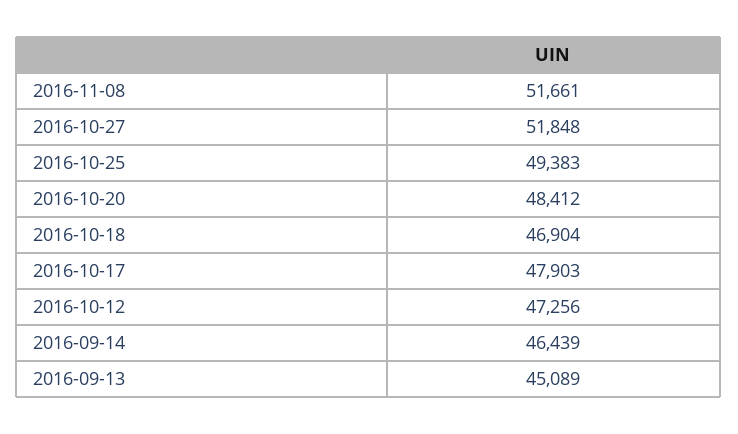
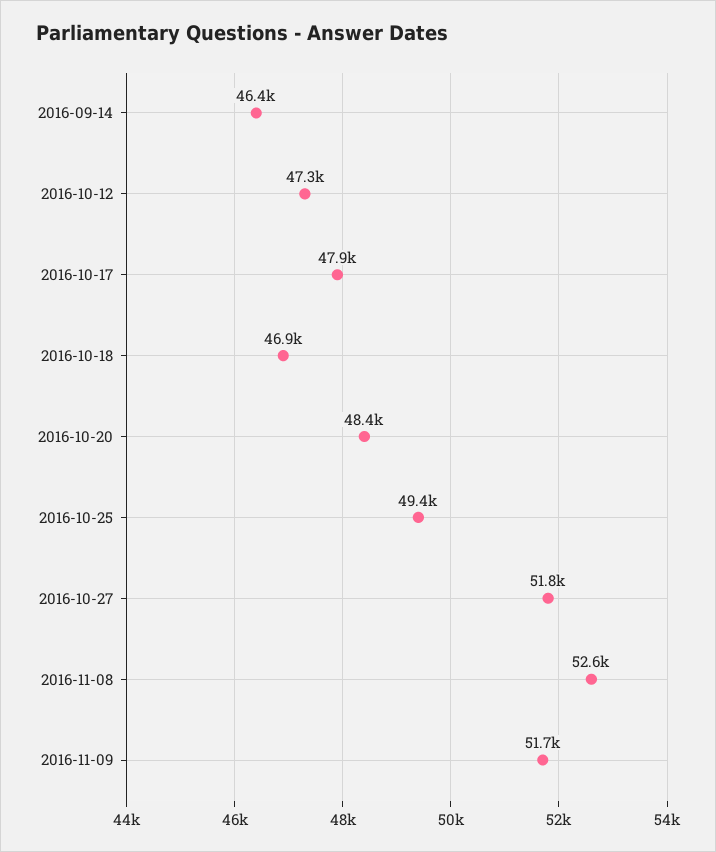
2016-11-08: 51661 -> 52600
2016-09-13: 45089 -> none
2016-11-09: none -> 51700

